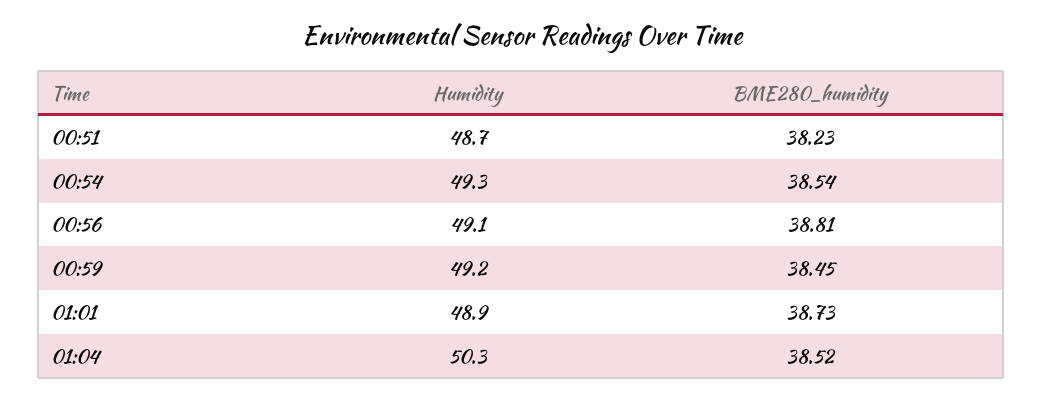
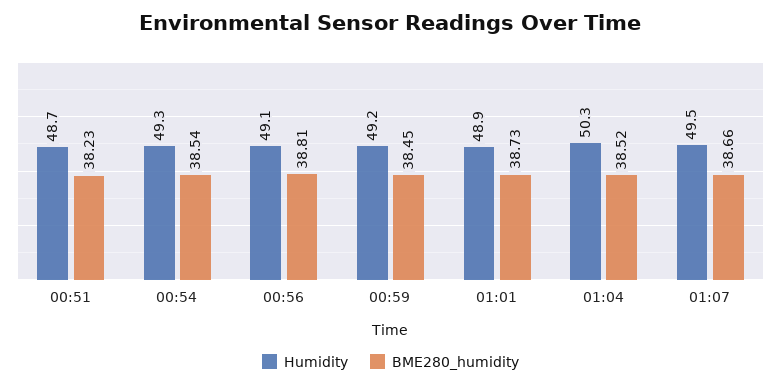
Humidity, 01:07: none -> 49.5
BME280_humidity, 01:07: none -> 38.66

